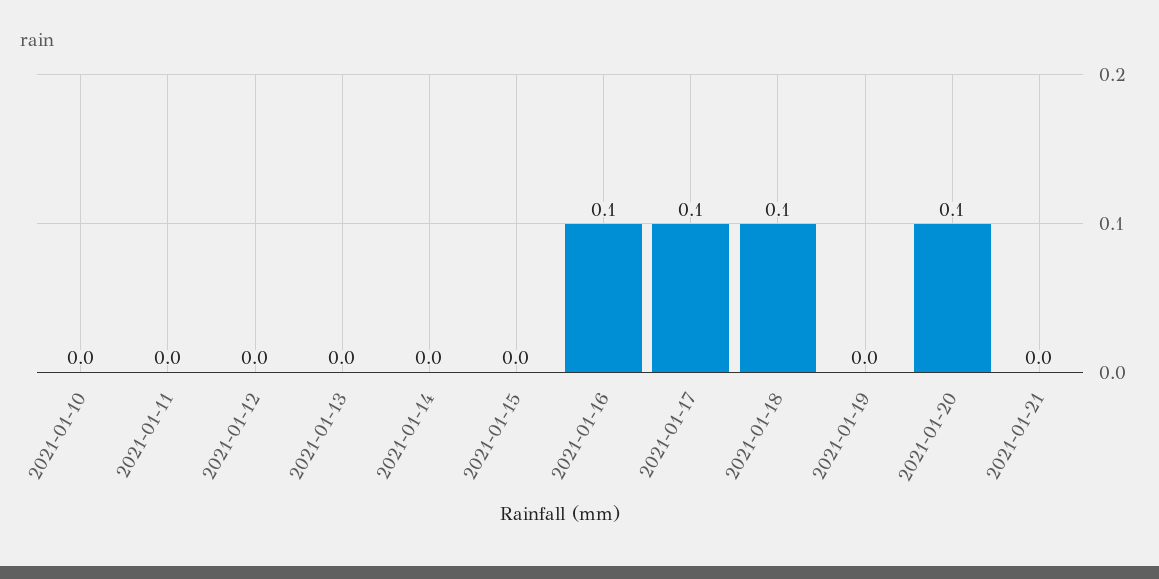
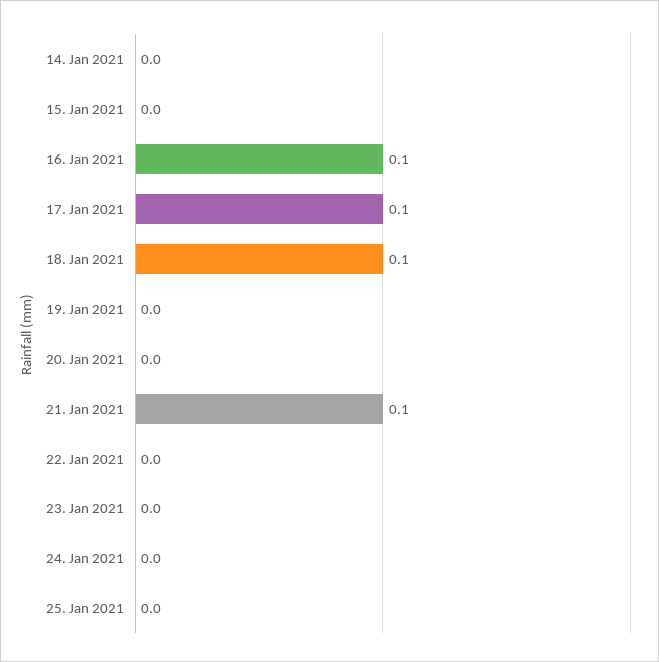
2021-01-10: 0 -> none
2021-01-11: 0 -> none
2021-01-12: 0 -> none
2021-01-13: 0 -> none
2021-01-20: 0.1 -> 0
2021-01-21: 0 -> 0.1
22. Jan 2021: none -> 0
23. Jan 2021: none -> 0
24. Jan 2021: none -> 0
25. Jan 2021: none -> 0

